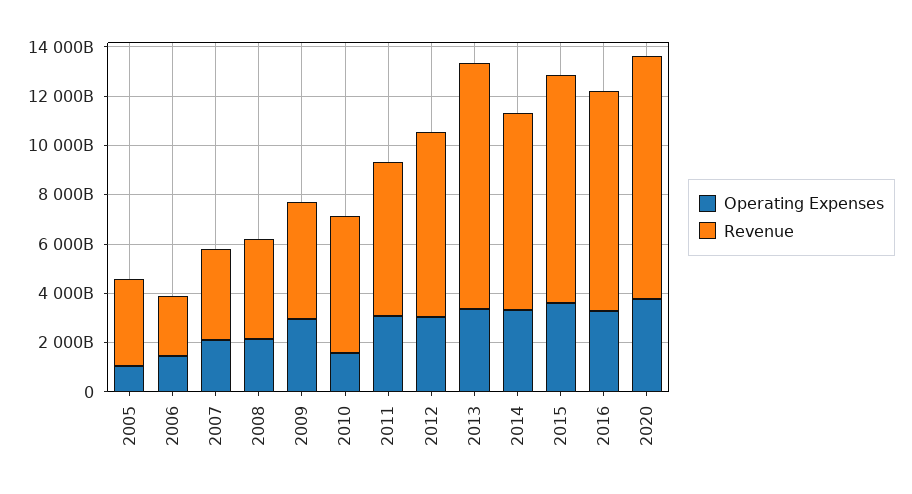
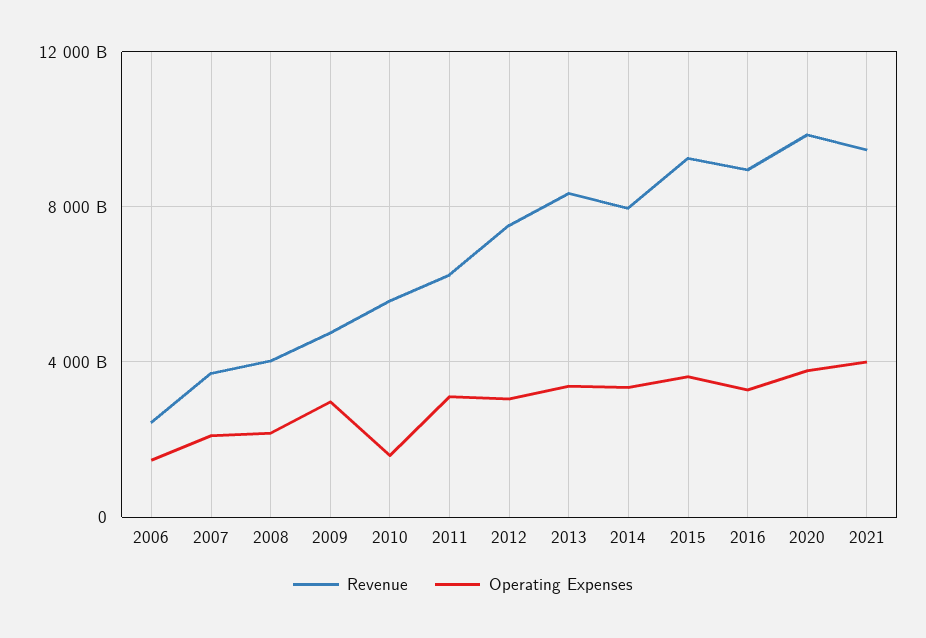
Operating Expenses, 2005: 1000000000000 -> none
Revenue, 2005: 3500000000000 -> none
Revenue, 2013: 10000000000000 -> 8500000000000
Revenue, 2021: none -> 9500000000000
Operating Expenses, 2021: none -> 4000000000000

